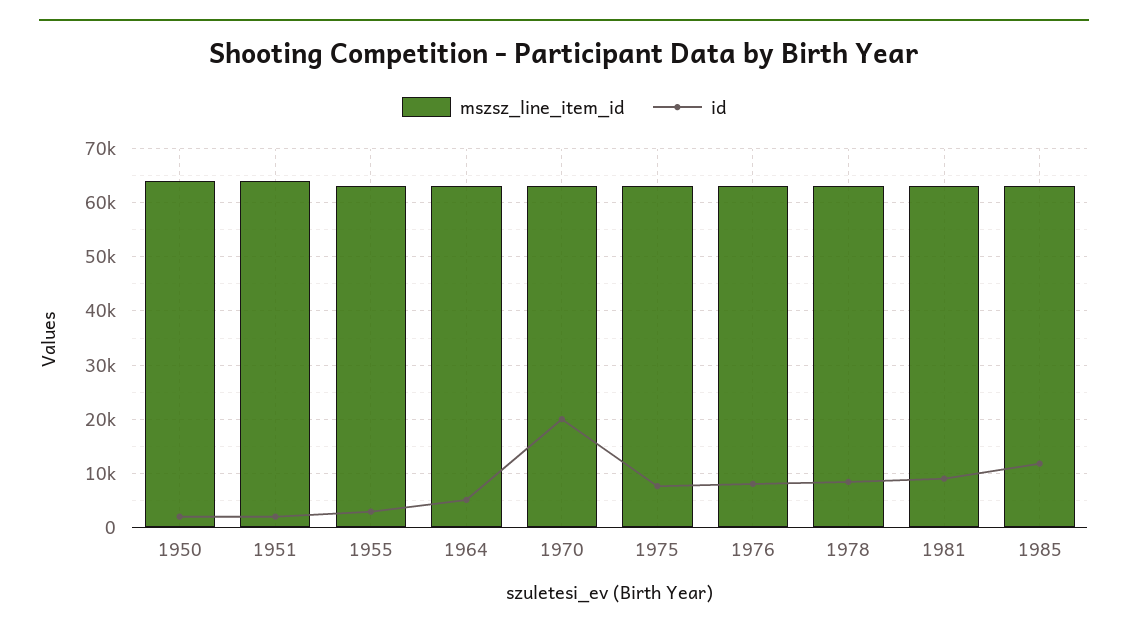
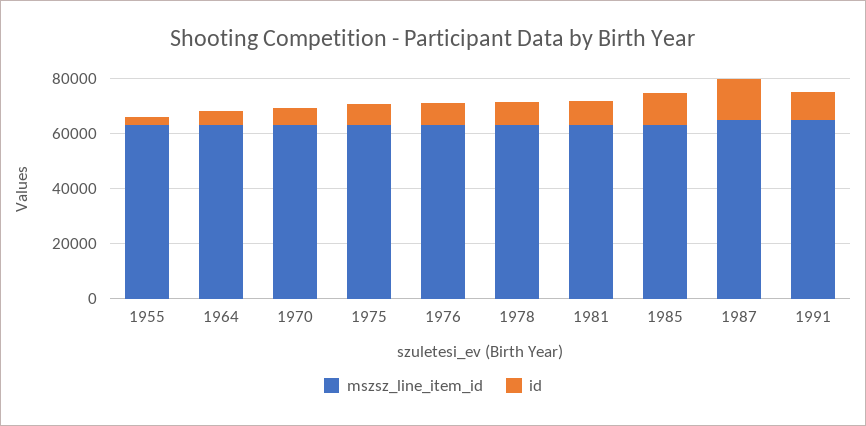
mszsz_line_item_id, 1950: 64000 -> none
id, 1950: 2000 -> none
mszsz_line_item_id, 1951: 64000 -> none
id, 1951: 2000 -> none
id, 1970: 20000 -> 5000
mszsz_line_item_id, 1987: none -> 65000
id, 1987: none -> 15000
mszsz_line_item_id, 1991: none -> 65000
id, 1991: none -> 10000

